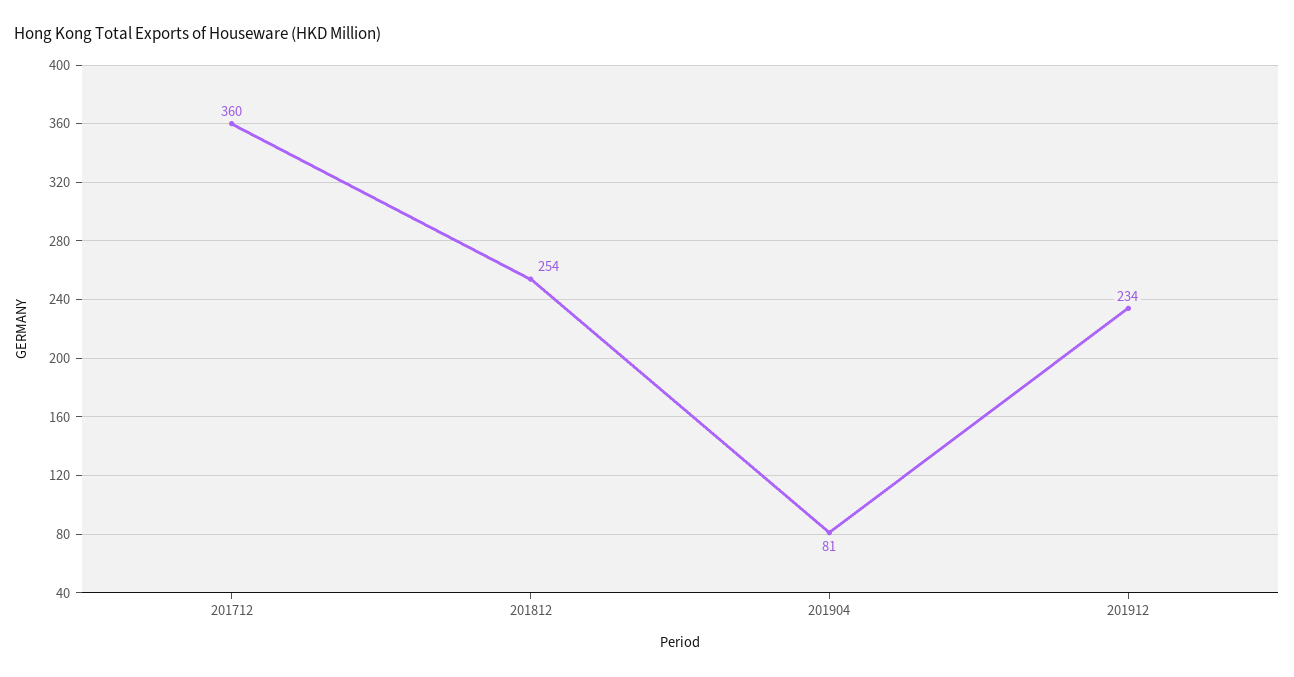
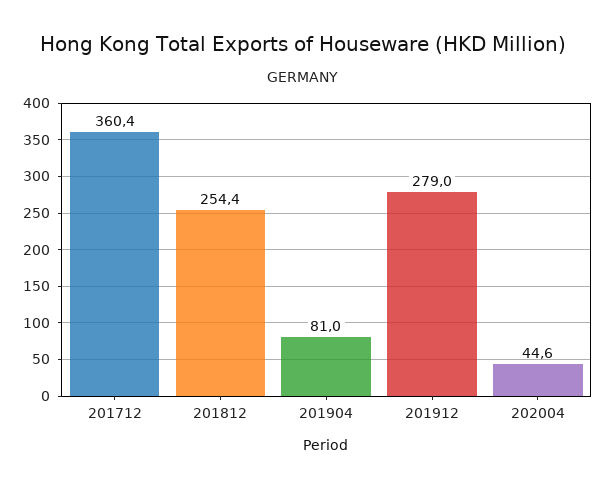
201912: 234 -> 279
202004: none -> 44.6

